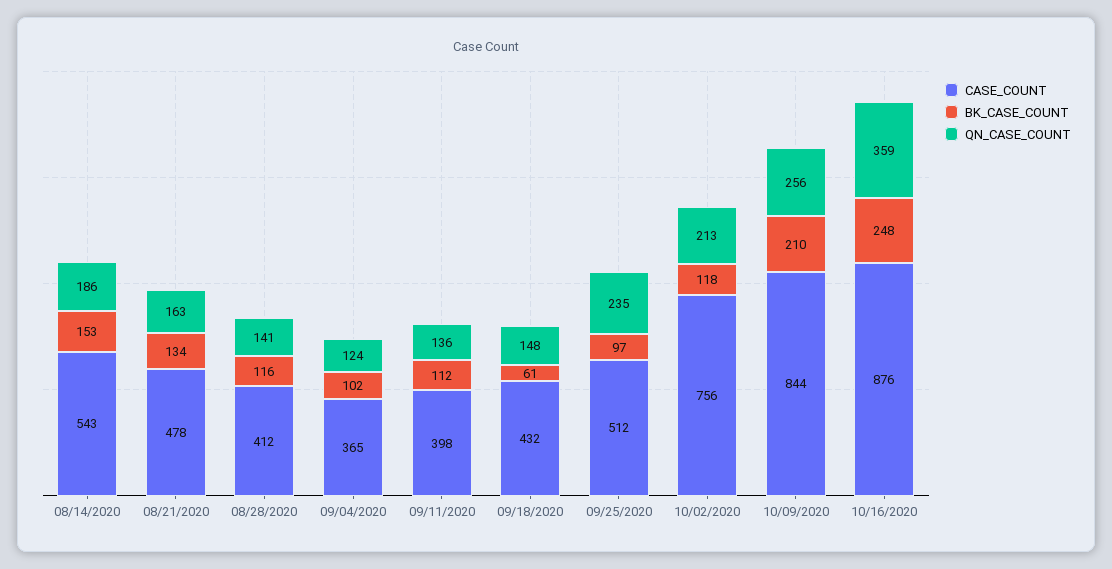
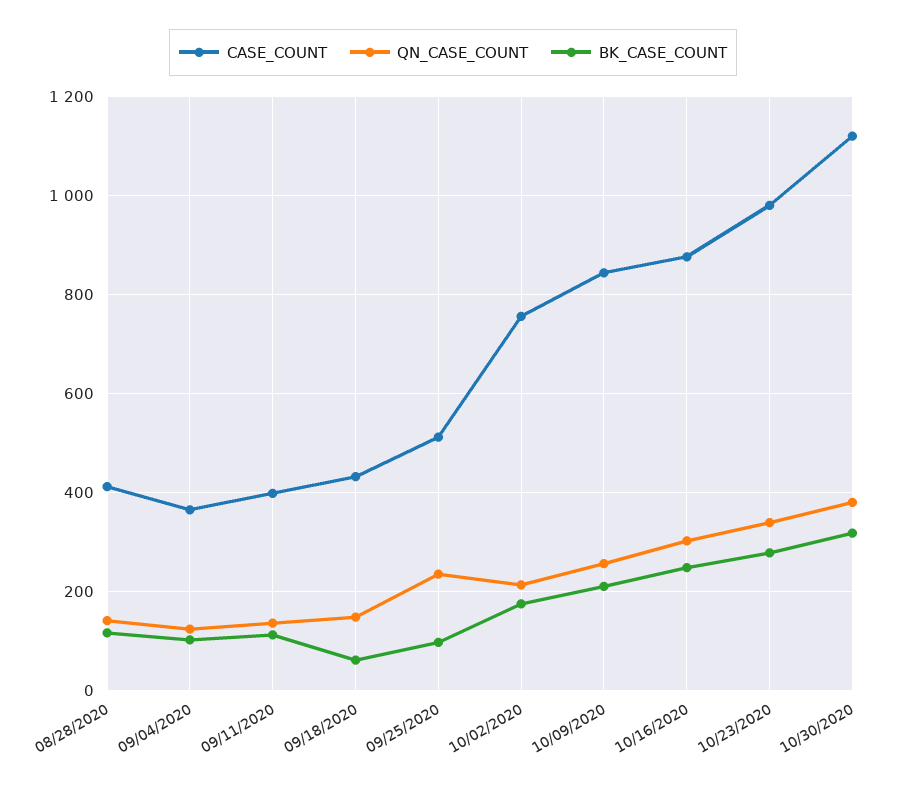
CASE_COUNT, 08/14/2020: 543 -> none
BK_CASE_COUNT, 08/14/2020: 153 -> none
QN_CASE_COUNT, 08/14/2020: 186 -> none
CASE_COUNT, 08/21/2020: 478 -> none
BK_CASE_COUNT, 08/21/2020: 134 -> none
QN_CASE_COUNT, 08/21/2020: 163 -> none
BK_CASE_COUNT, 10/02/2020: 118 -> 180
QN_CASE_COUNT, 10/16/2020: 359 -> 300
CASE_COUNT, 10/23/2020: none -> 980
QN_CASE_COUNT, 10/23/2020: none -> 340
BK_CASE_COUNT, 10/23/2020: none -> 280
CASE_COUNT, 10/30/2020: none -> 1120
QN_CASE_COUNT, 10/30/2020: none -> 380
BK_CASE_COUNT, 10/30/2020: none -> 320

